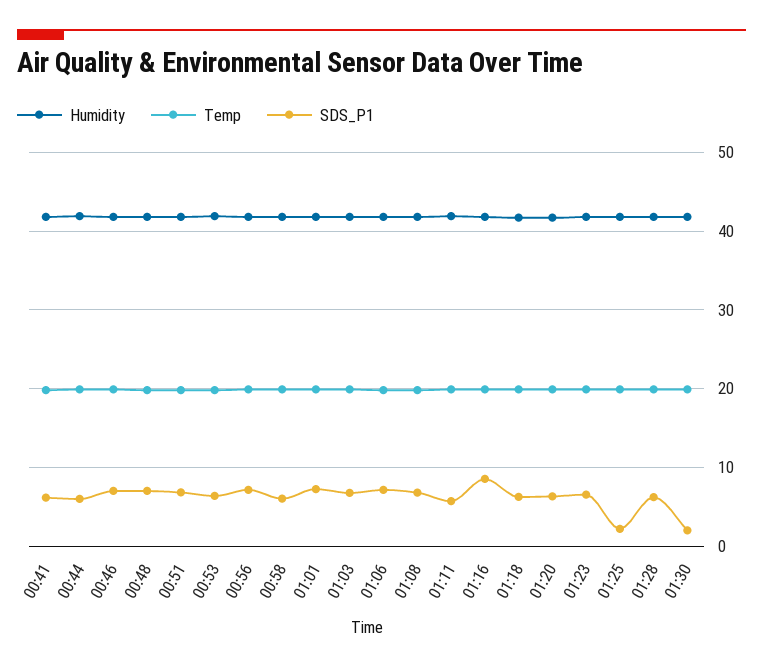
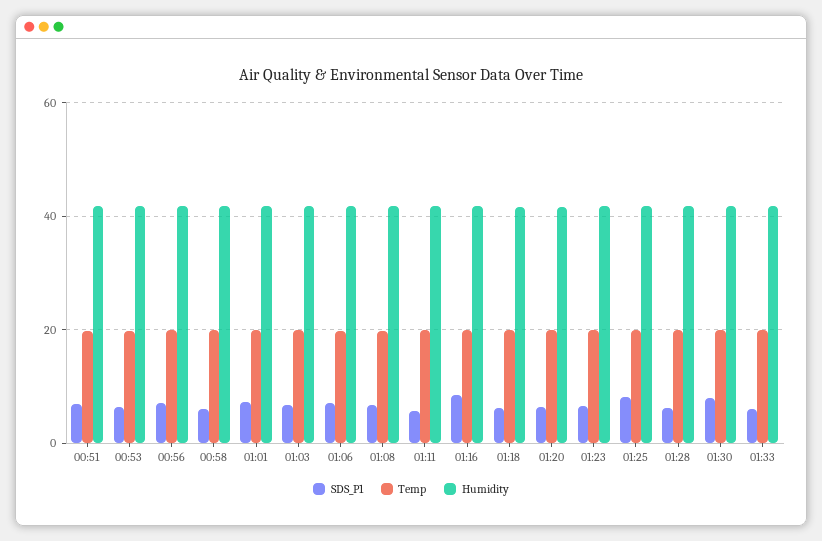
Humidity, 00:41: 42 -> none
Temp, 00:41: 20 -> none
SDS_P1, 00:41: 6 -> none
Humidity, 00:44: 42 -> none
Temp, 00:44: 20 -> none
SDS_P1, 00:44: 6 -> none
Humidity, 00:46: 42 -> none
Temp, 00:46: 20 -> none
SDS_P1, 00:46: 7 -> none
Humidity, 00:48: 42 -> none
Temp, 00:48: 20 -> none
SDS_P1, 00:48: 7 -> none
SDS_P1, 01:25: 2 -> 8
SDS_P1, 01:30: 2 -> 8
SDS_P1, 01:33: none -> 6
Temp, 01:33: none -> 20
Humidity, 01:33: none -> 42

